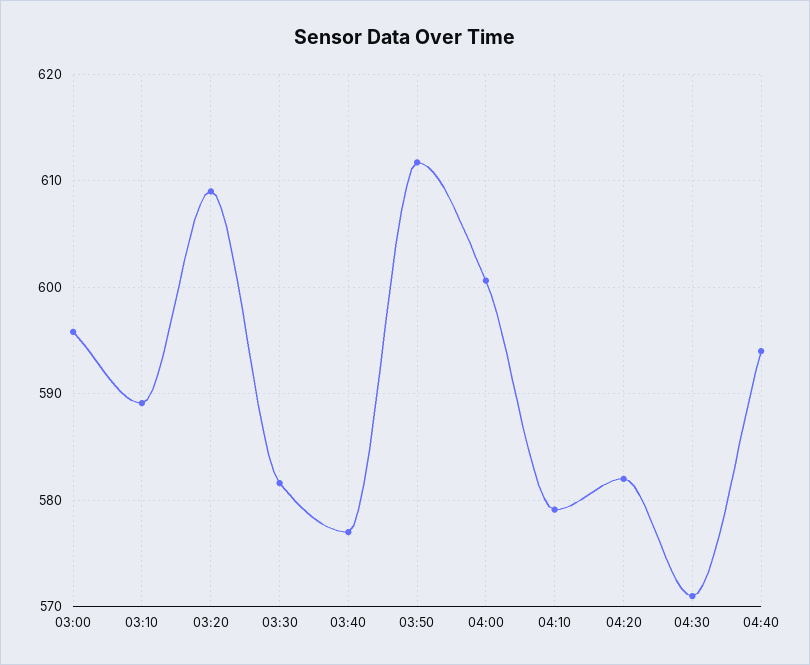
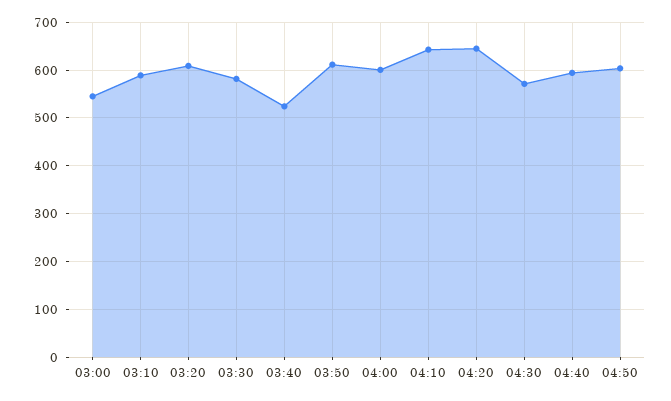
03:00: 596 -> 540
03:40: 577 -> 520
04:10: 579 -> 640
04:20: 582 -> 640
04:50: none -> 600

